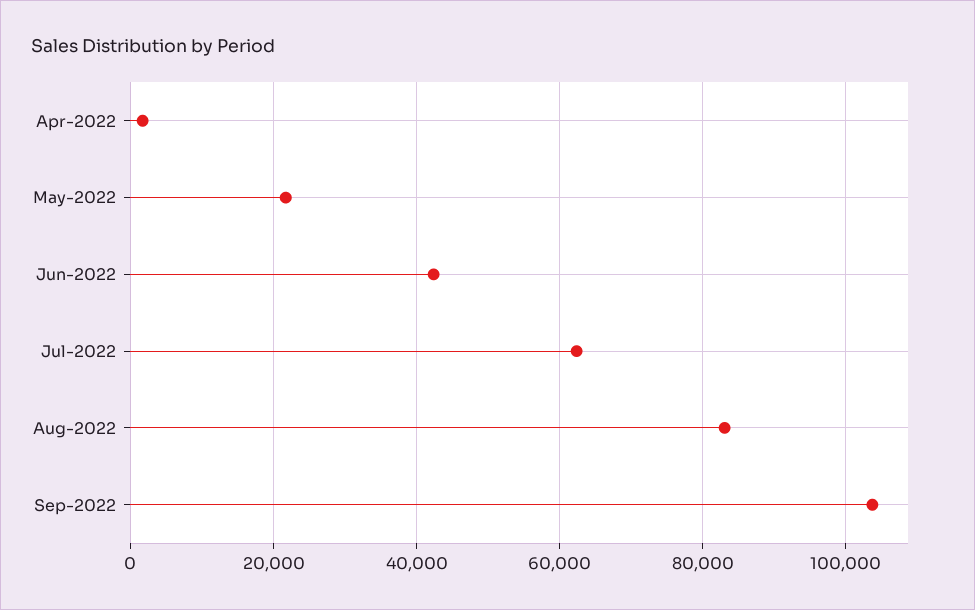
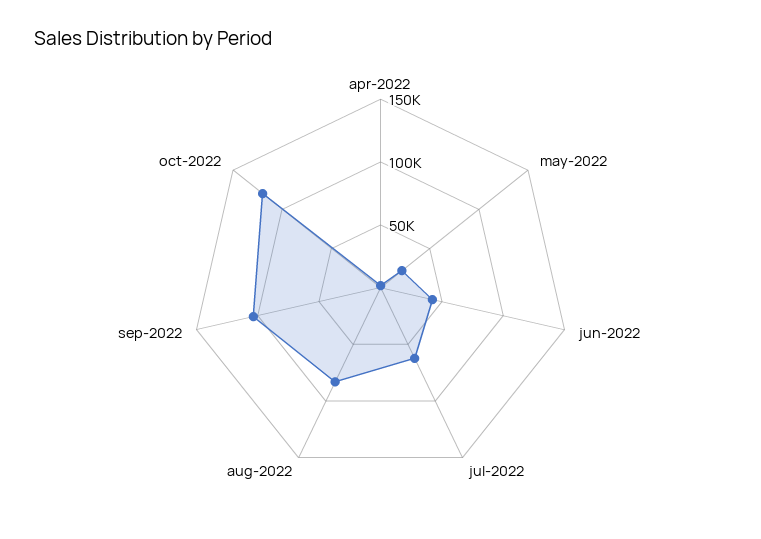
oct-2022: none -> 120000

